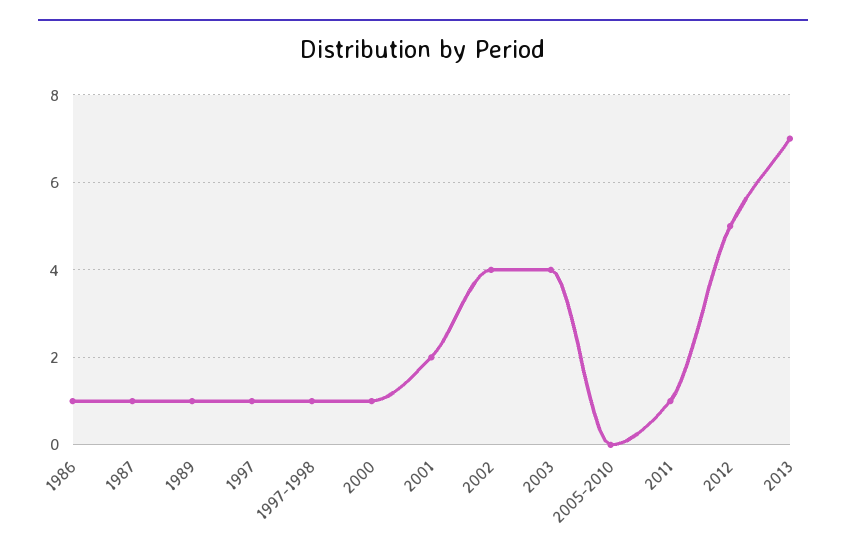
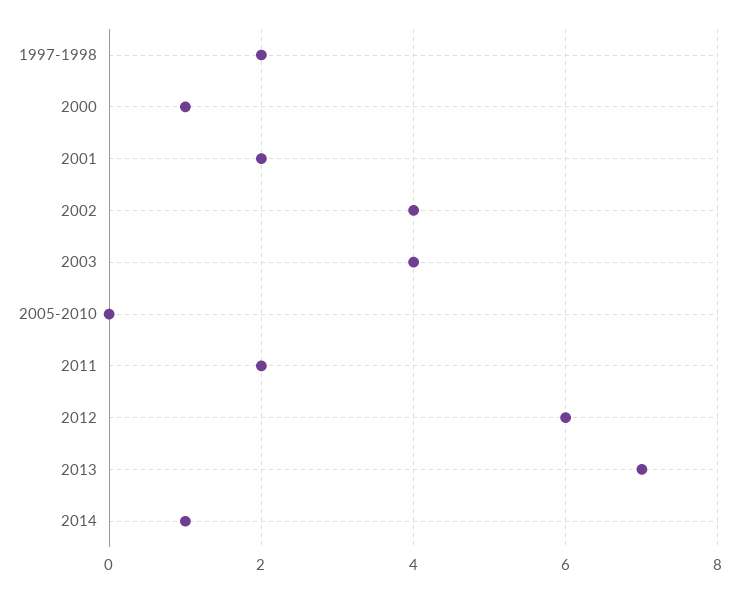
1986: 1 -> none
1987: 1 -> none
1989: 1 -> none
1997: 1 -> none
1997-1998: 1 -> 2
2011: 1 -> 2
2012: 5 -> 6
2014: none -> 1

